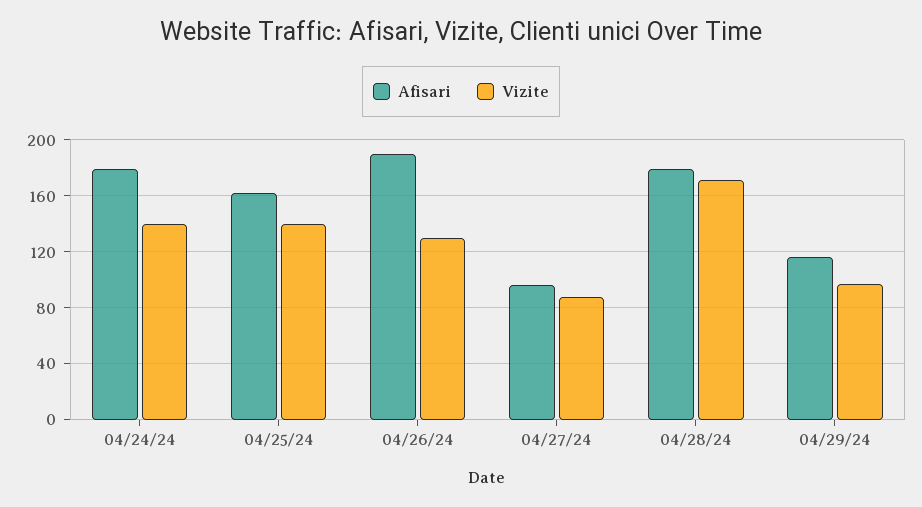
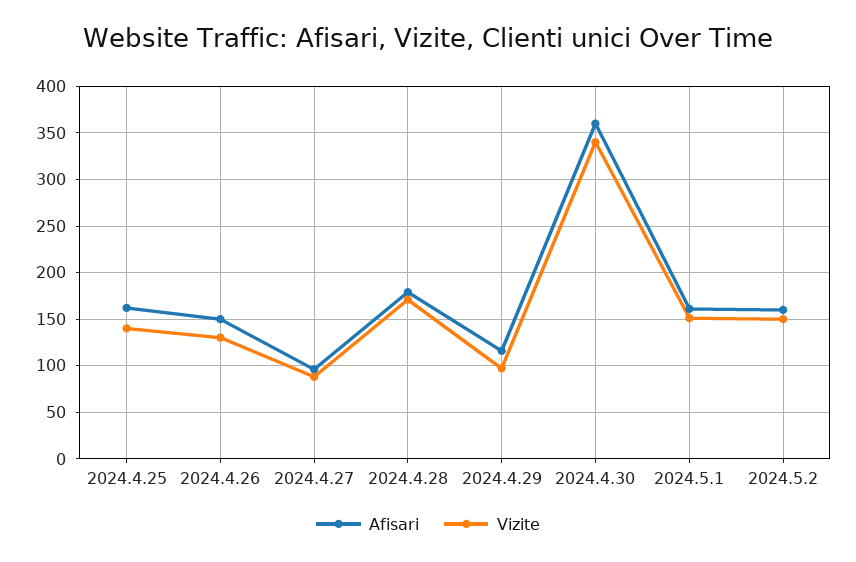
Afisari, 04/24/24: 180 -> none
Vizite, 04/24/24: 140 -> none
Afisari, 04/26/24: 190 -> 150
Afisari, 2024.4.30: none -> 360
Vizite, 2024.4.30: none -> 340
Afisari, 2024.5.1: none -> 160
Vizite, 2024.5.1: none -> 150
Afisari, 2024.5.2: none -> 160
Vizite, 2024.5.2: none -> 150

